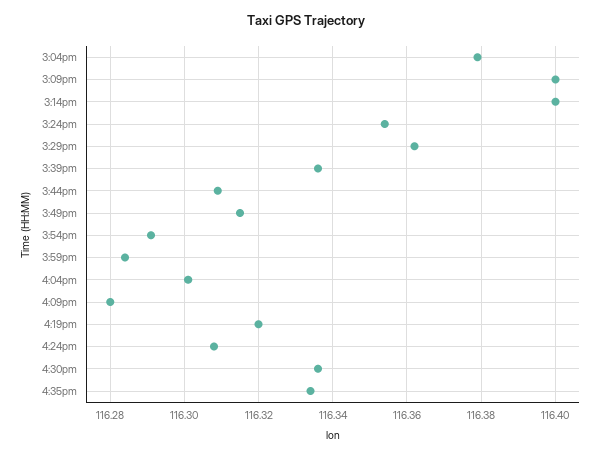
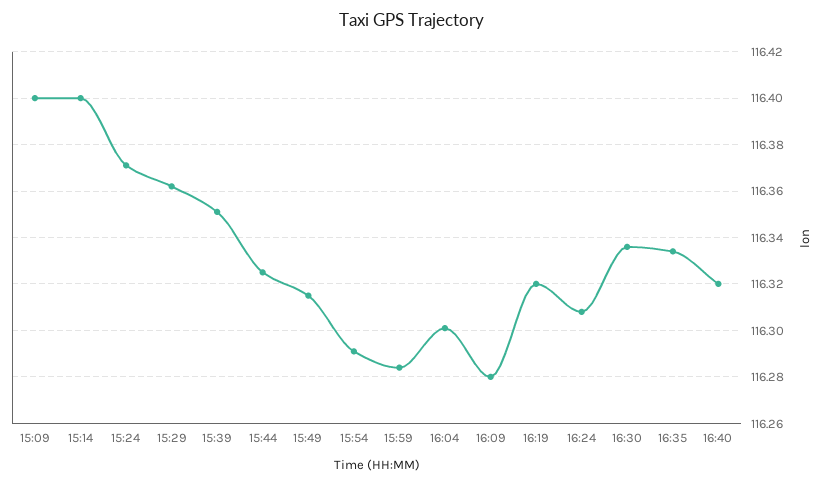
3:04pm: 116.38 -> none
3:24pm: 116.355 -> 116.37
3:39pm: 116.335 -> 116.35
3:44pm: 116.31 -> 116.325
16:40: none -> 116.32

